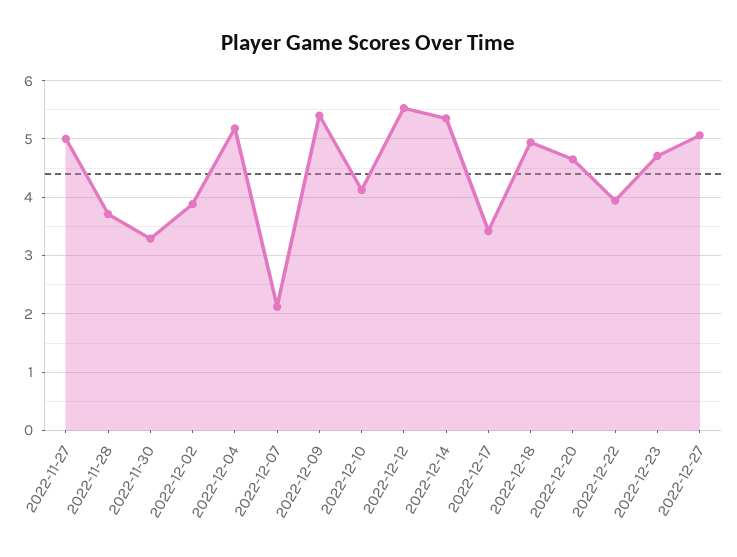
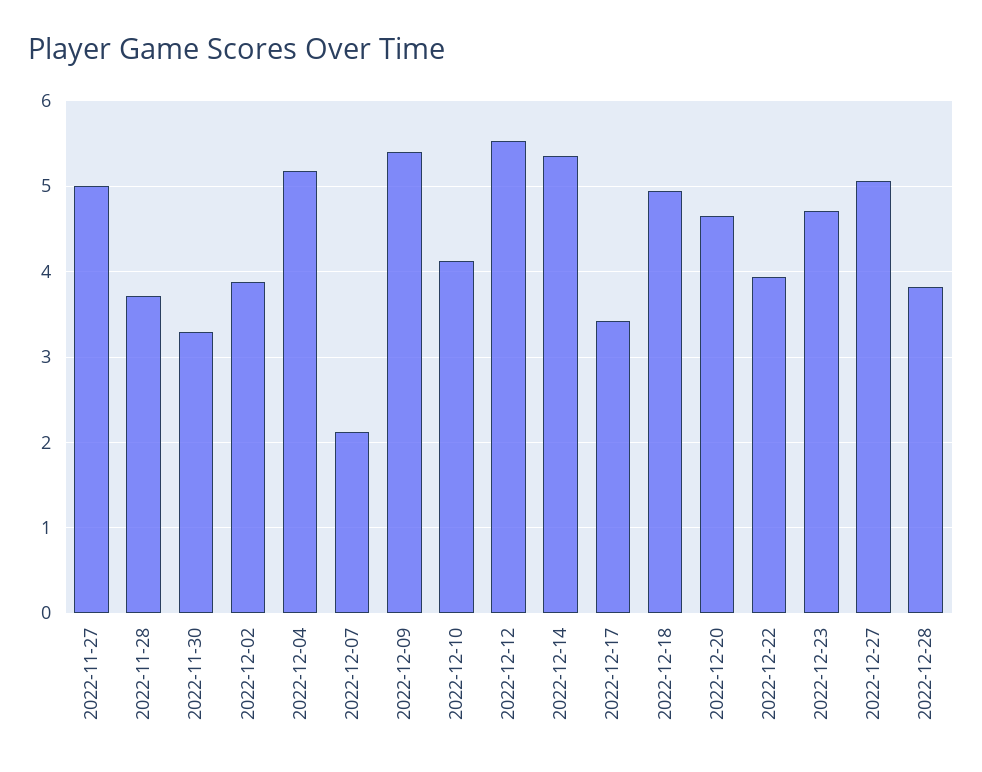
2022-12-28: none -> 3.8

